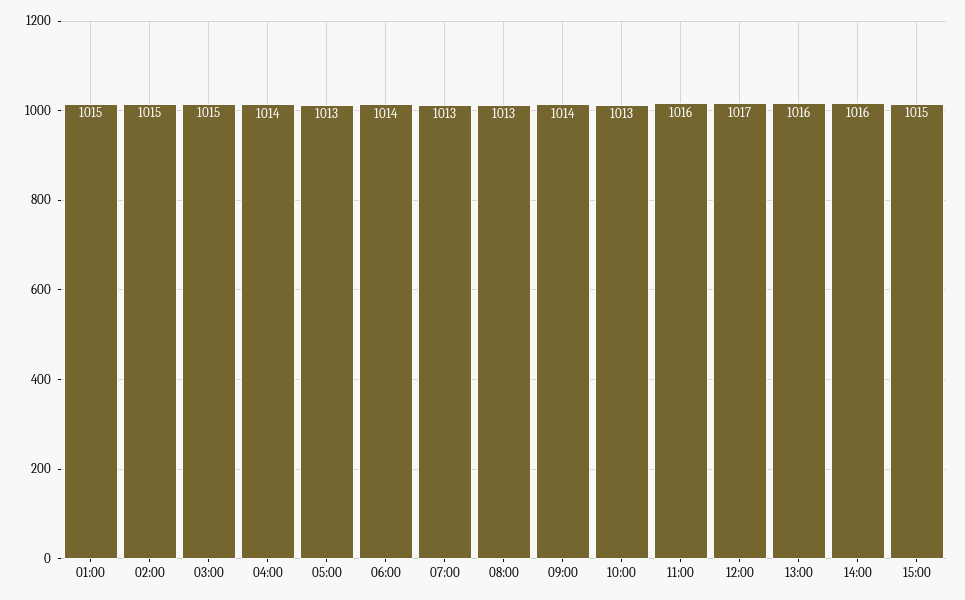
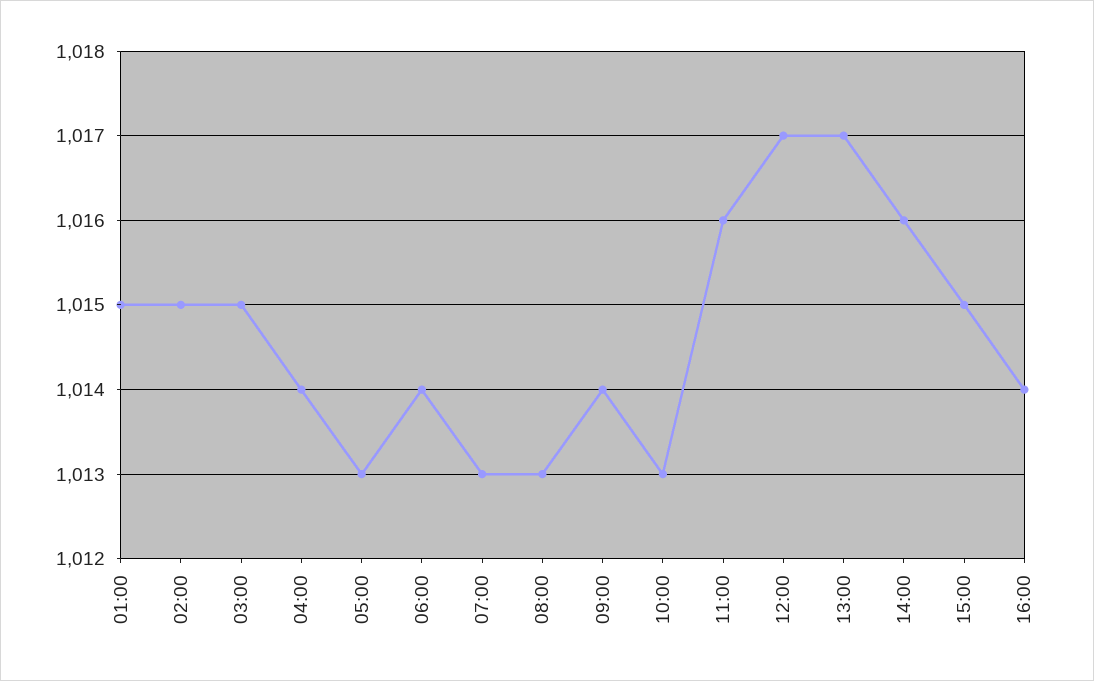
13:00: 1016 -> 1017
16:00: none -> 1014

